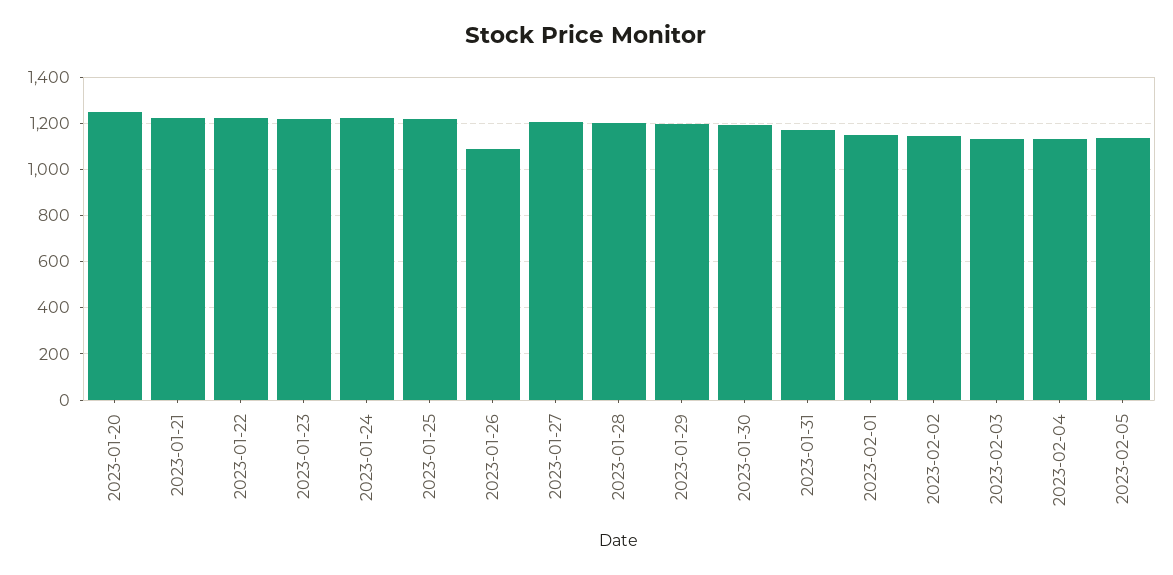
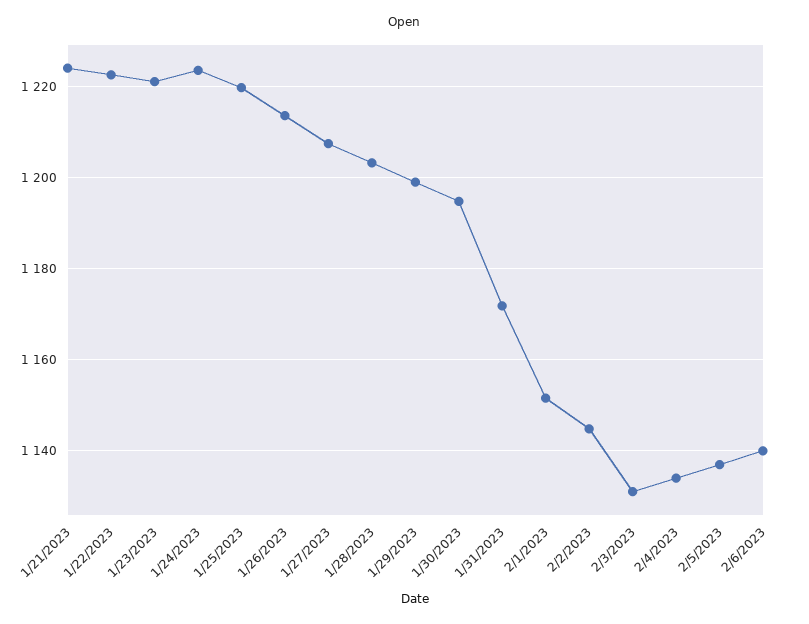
2023-01-20: 1250 -> none
2023-01-26: 1100 -> 1214
2/6/2023: none -> 1140

